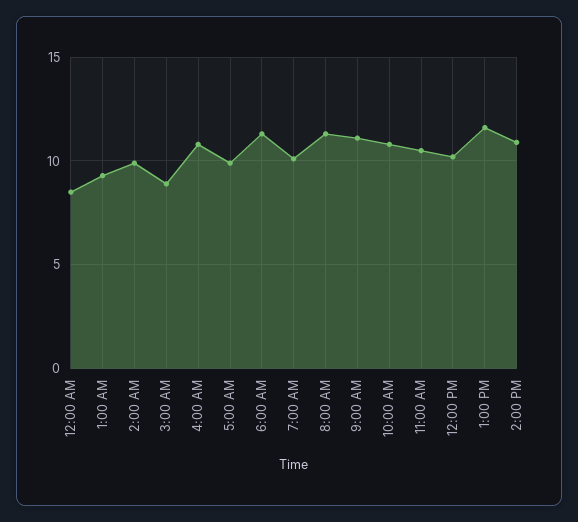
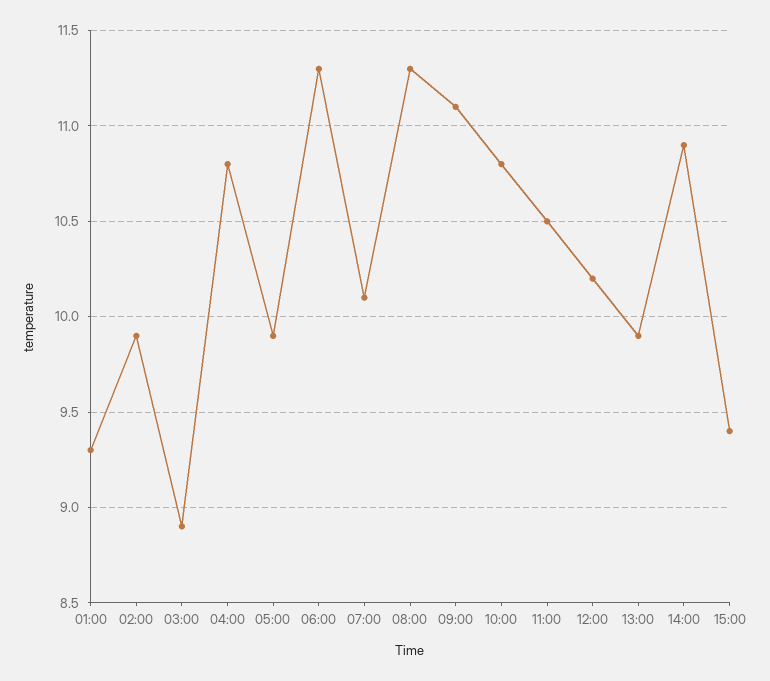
12:00 AM: 8.5 -> none
1:00 PM: 11.5 -> 9.9
15:00: none -> 9.4

